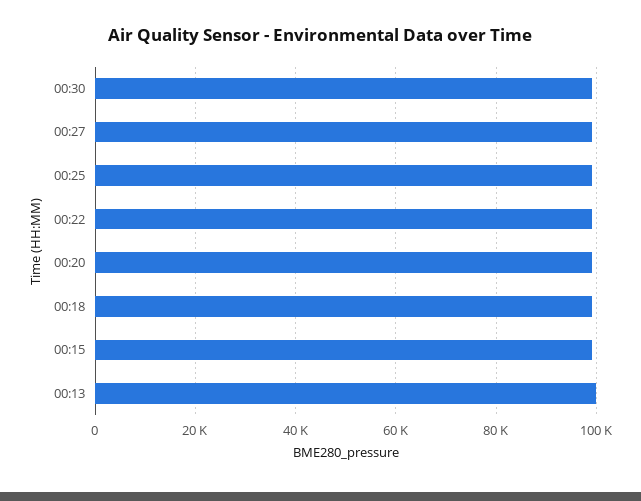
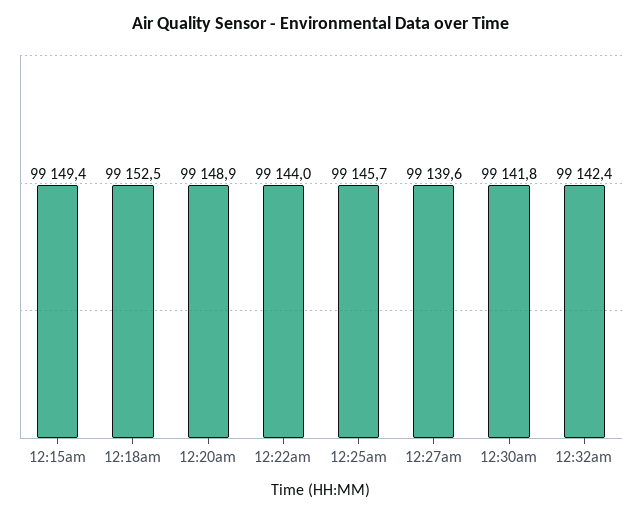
00:13: 100000 -> none
12:32am: none -> 99142.4

